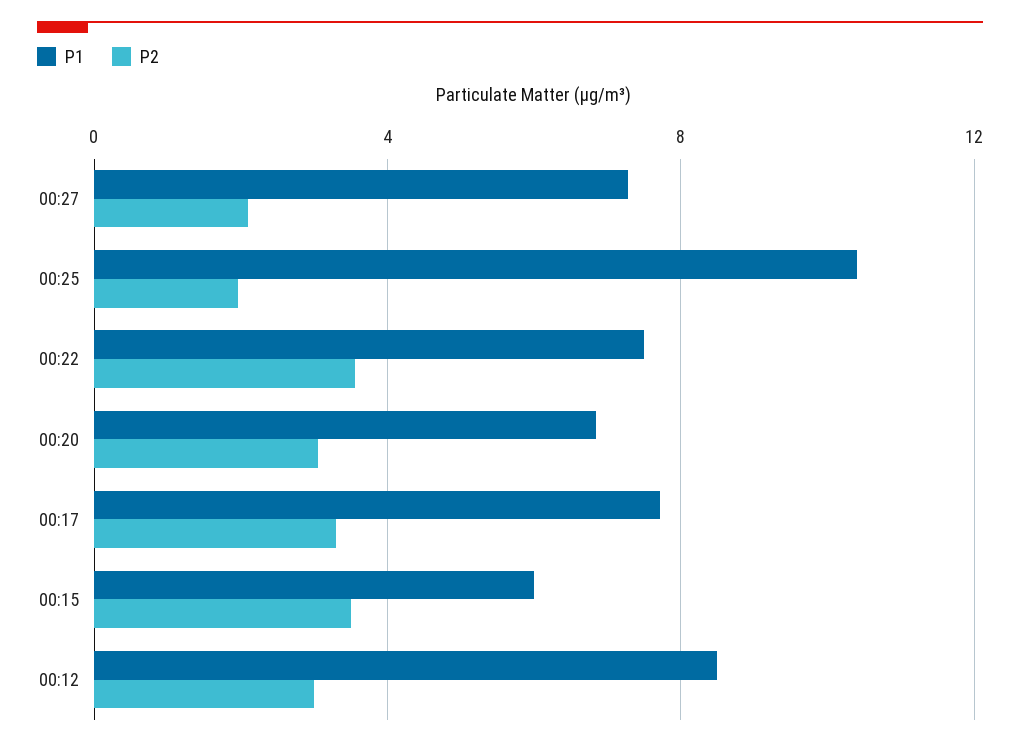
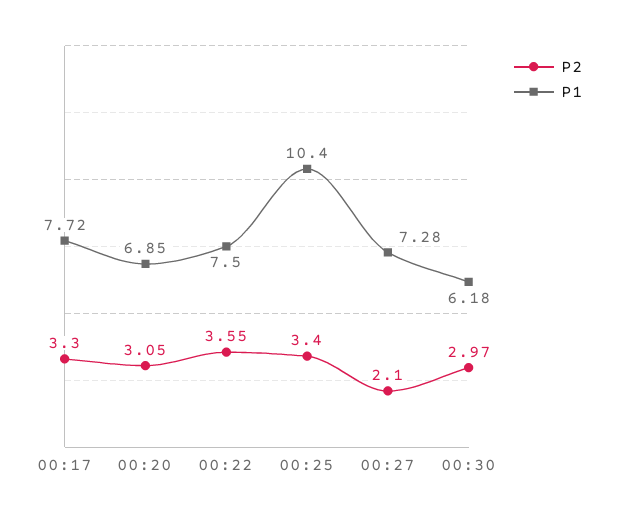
P2, 00:25: 2 -> 3.4
P1, 00:15: 6 -> none
P2, 00:15: 3.5 -> none
P1, 00:12: 8.5 -> none
P2, 00:12: 3 -> none
P2, 00:30: none -> 2.97
P1, 00:30: none -> 6.18

